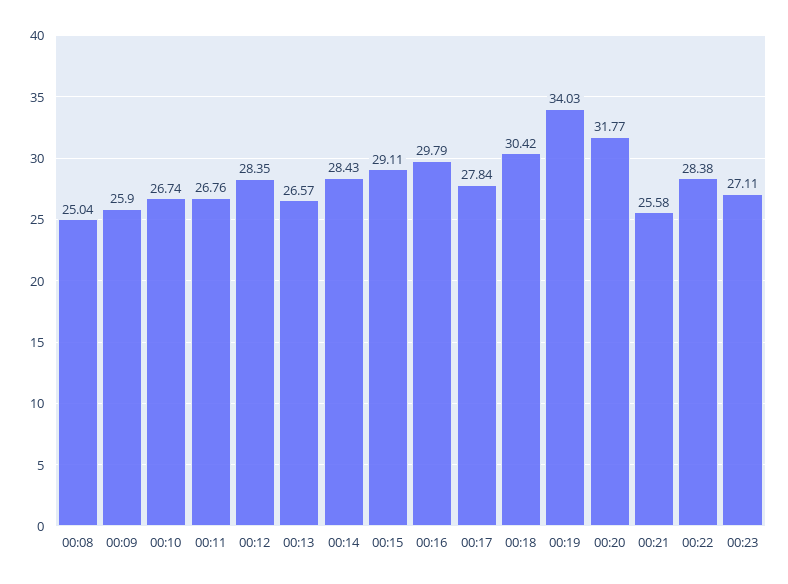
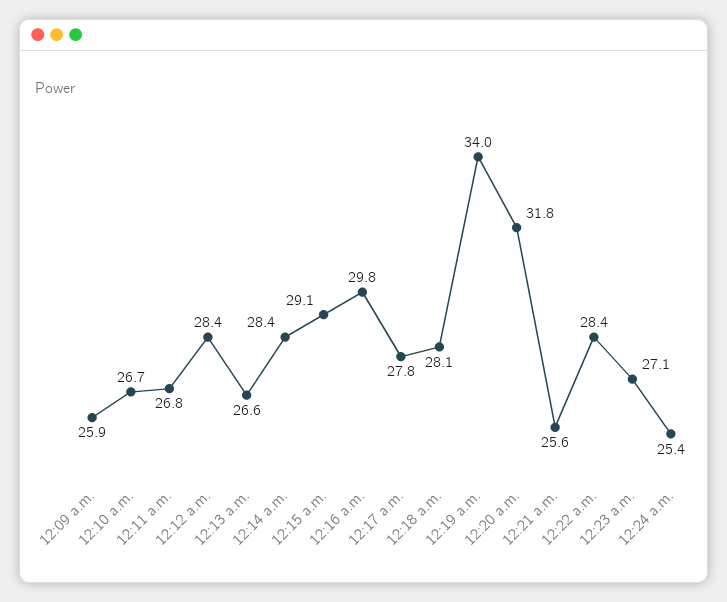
00:08: 25.04 -> none
00:18: 30.42 -> 28.1
12:24 a.m.: none -> 25.4

